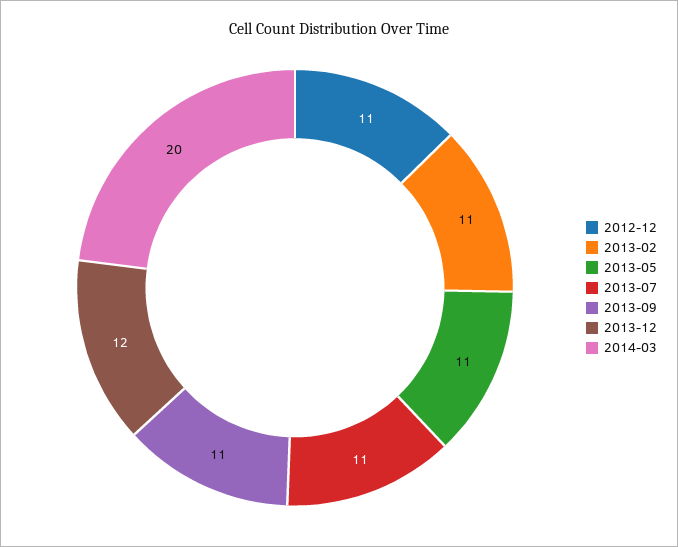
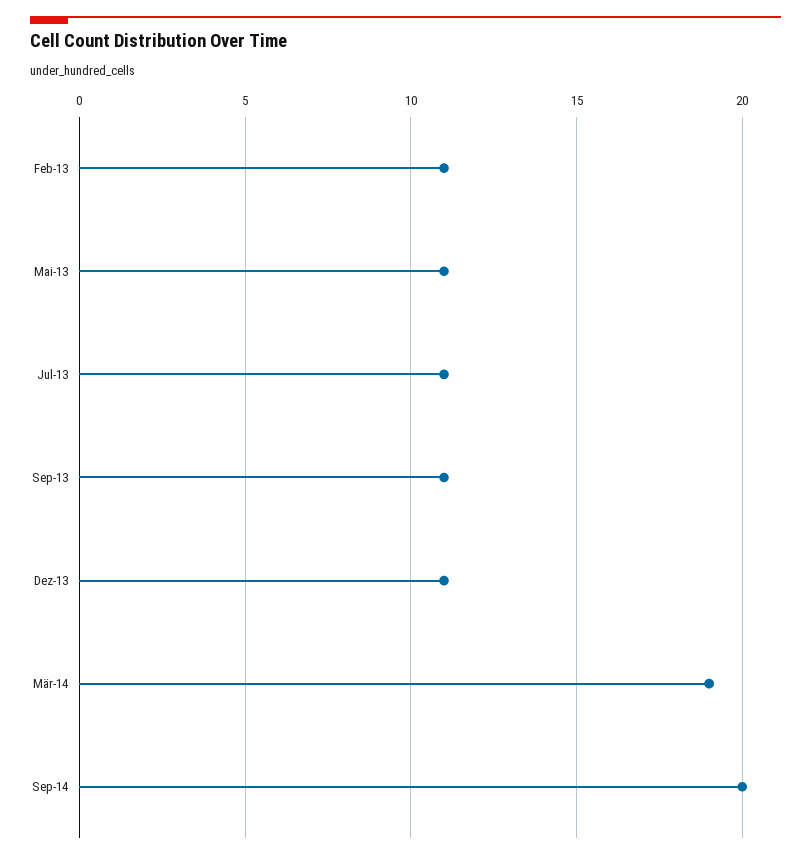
2012-12: 11 -> none
2013-12: 12 -> 11
2014-03: 20 -> 19
Sep-14: none -> 20

